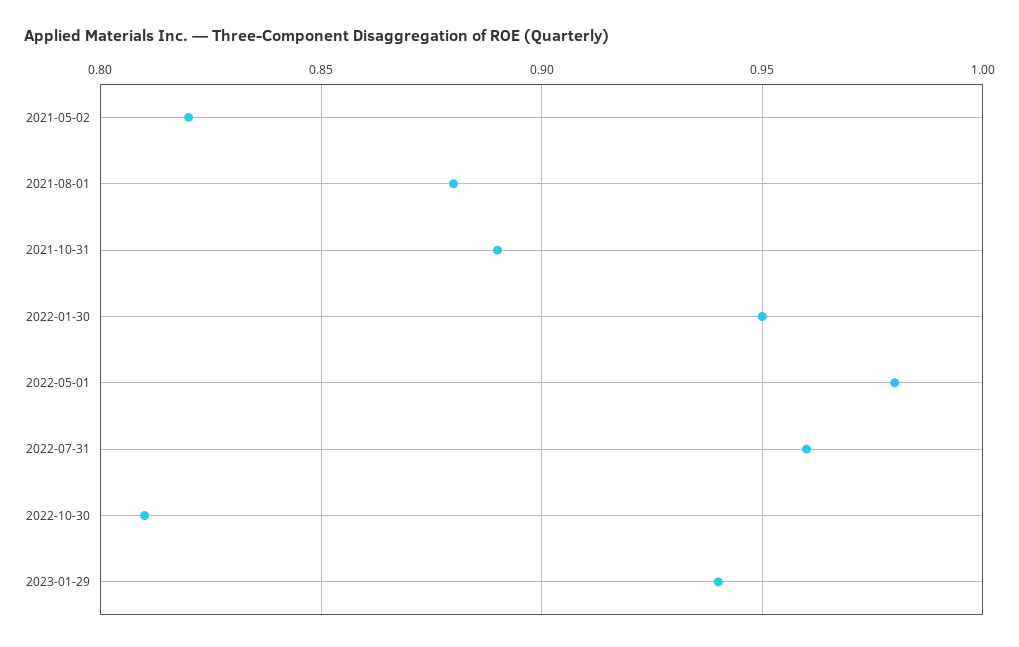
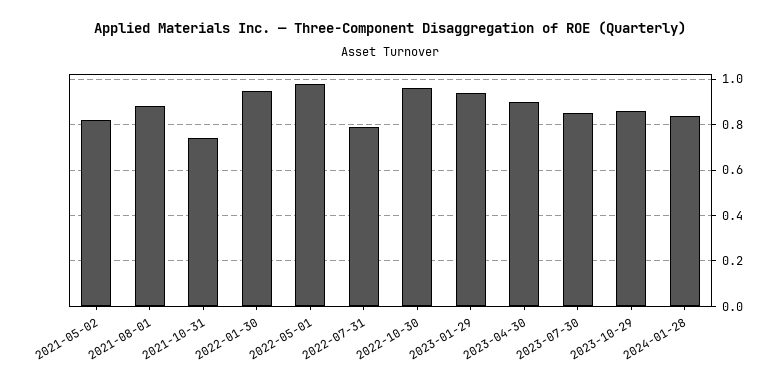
2021-10-31: 0.89 -> 0.75
2022-07-31: 0.96 -> 0.8
2022-10-30: 0.81 -> 0.95
2023-04-30: none -> 0.9
2023-07-30: none -> 0.85
2023-10-29: none -> 0.85
2024-01-28: none -> 0.85

